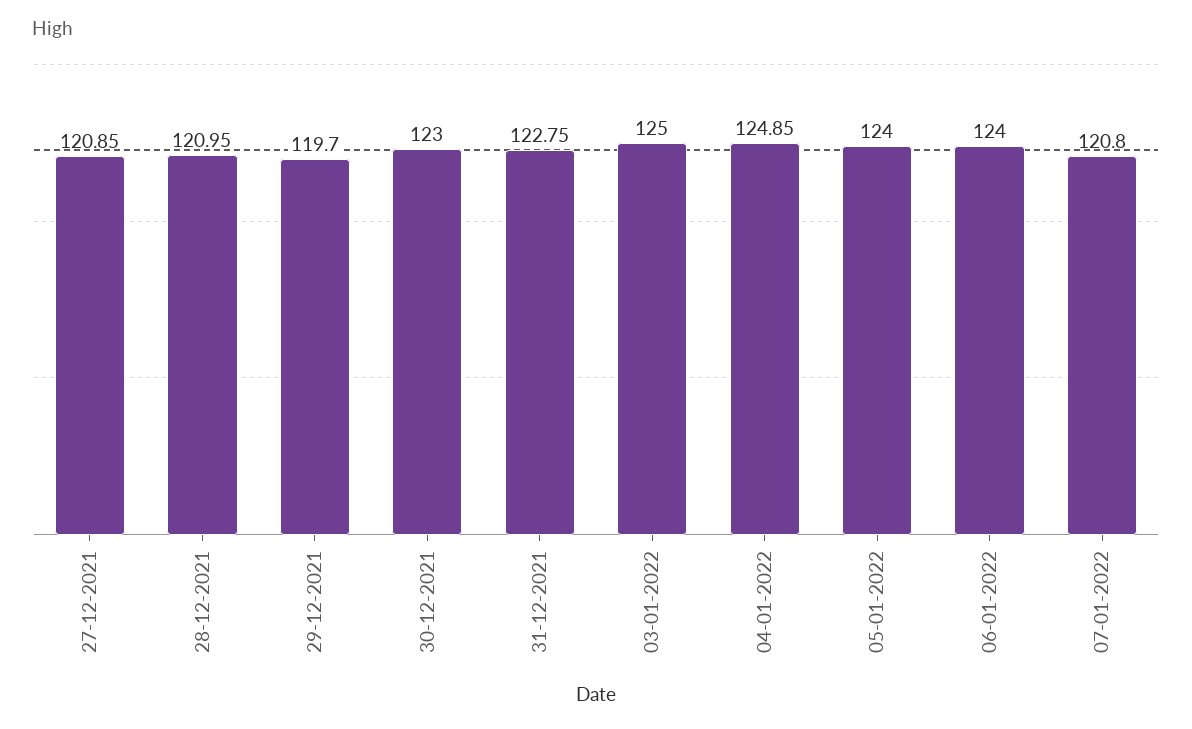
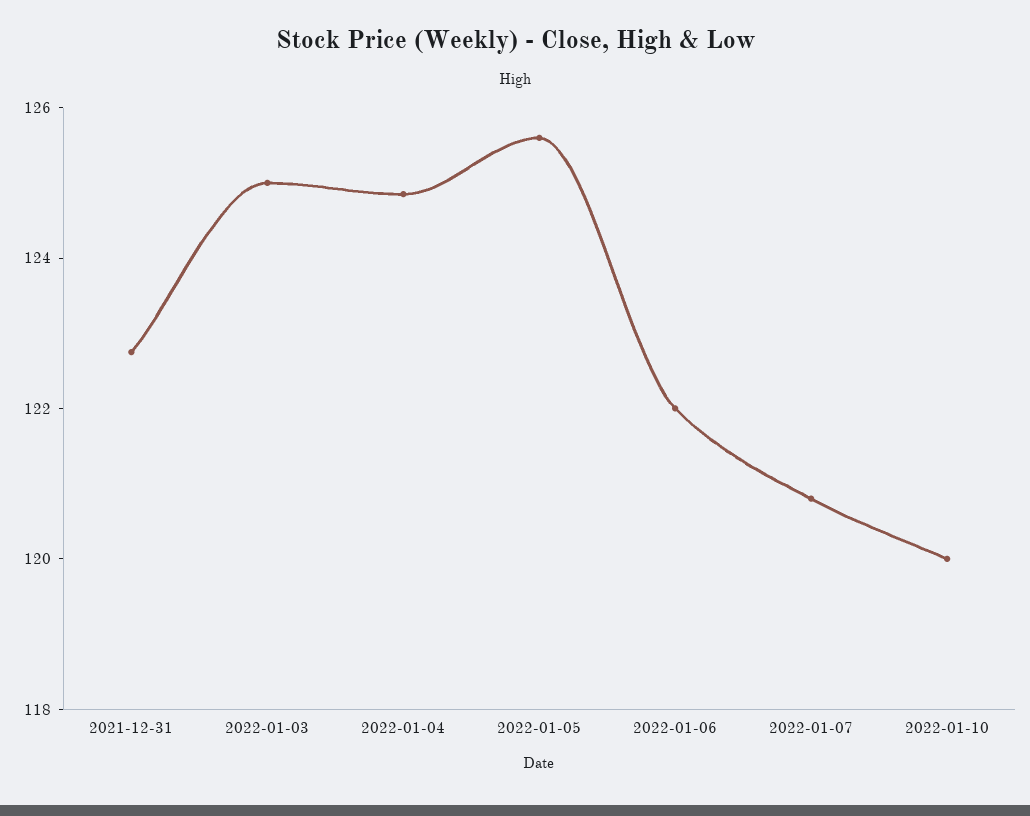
27-12-2021: 120.85 -> none
28-12-2021: 120.95 -> none
29-12-2021: 119.7 -> none
30-12-2021: 123 -> none
05-01-2022: 124 -> 125.5
06-01-2022: 124 -> 122
2022-01-10: none -> 120

